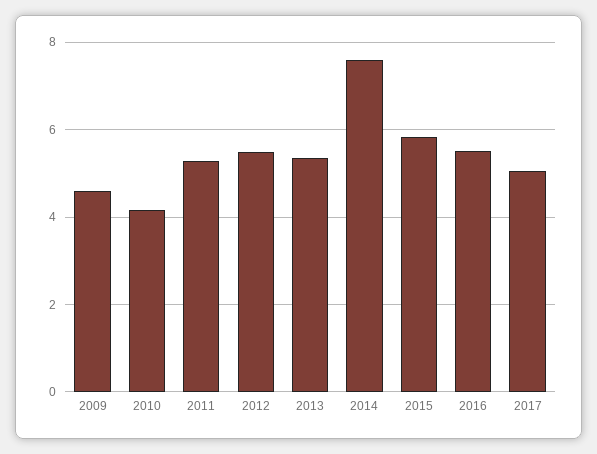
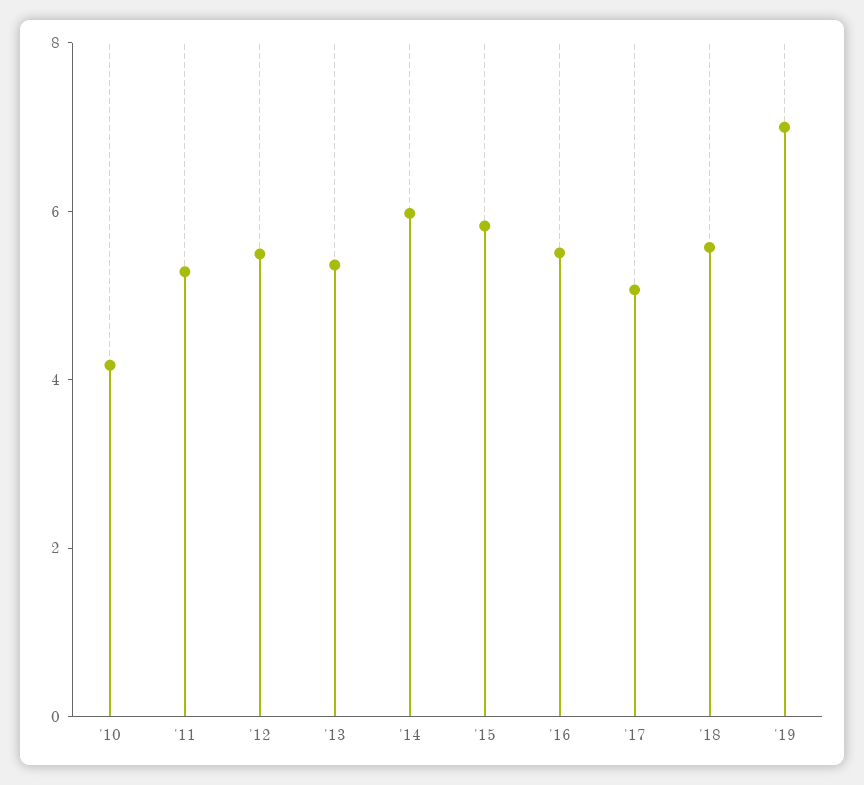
2009: 4.6 -> none
2014: 7.6 -> 6
'18: none -> 5.5
'19: none -> 7

